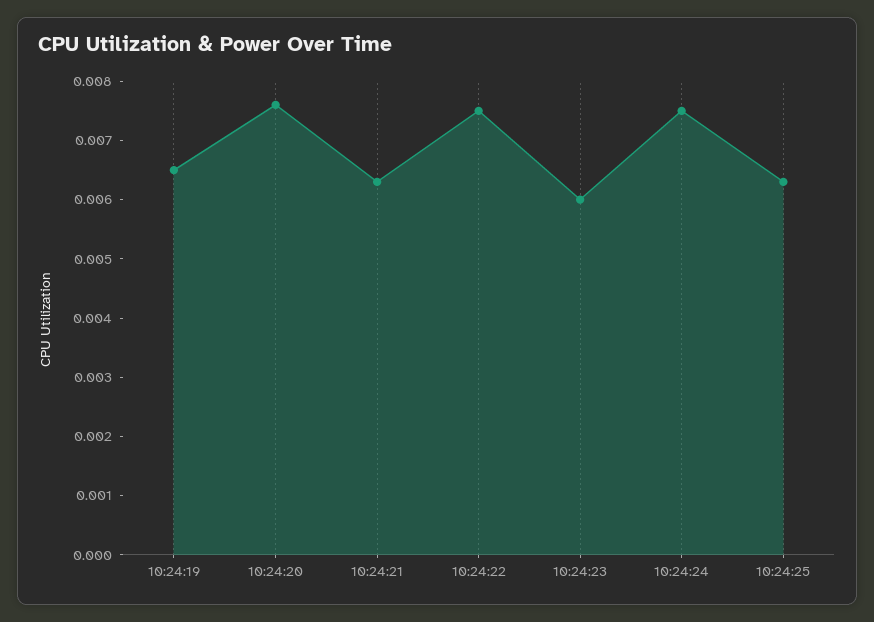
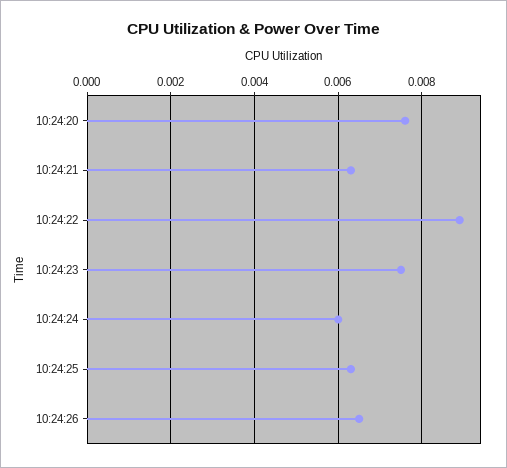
10:24:19: 0.0065 -> none
10:24:22: 0.0075 -> 0.009
10:24:23: 0.006 -> 0.0075
10:24:24: 0.0075 -> 0.006
10:24:26: none -> 0.0065

